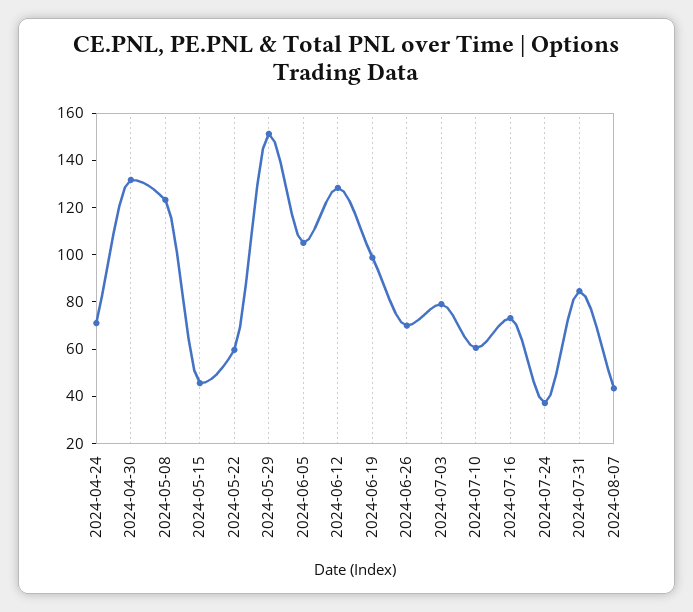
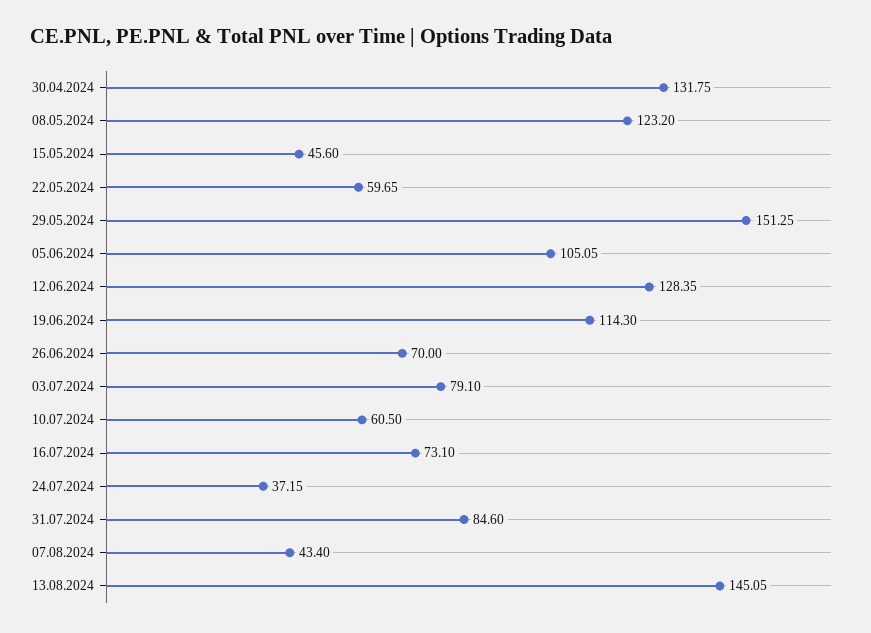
2024-04-24: 70 -> none
2024-06-19: 100 -> 114.3
13.08.2024: none -> 145.05

